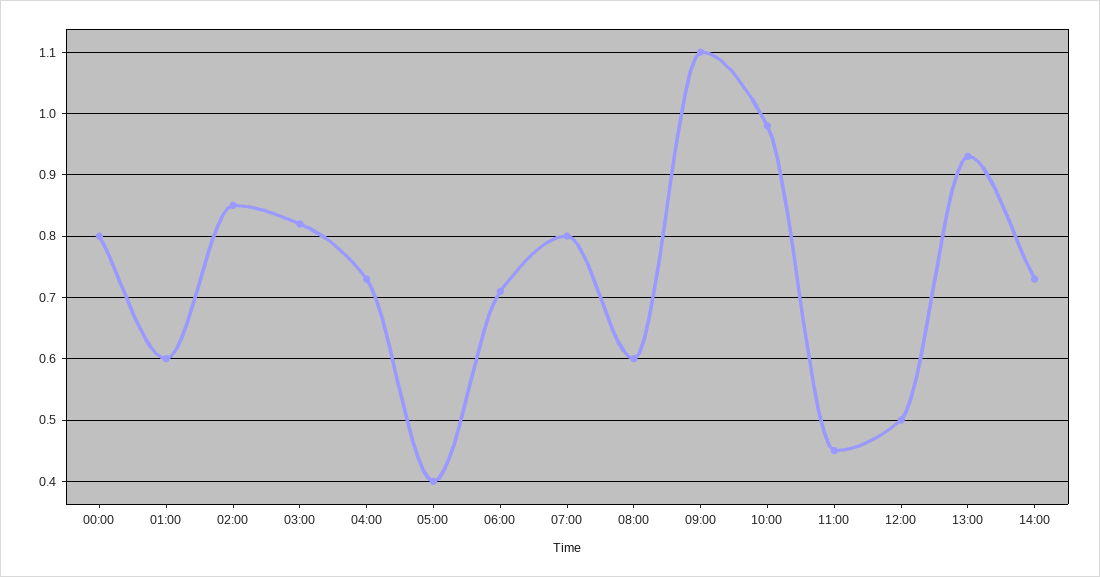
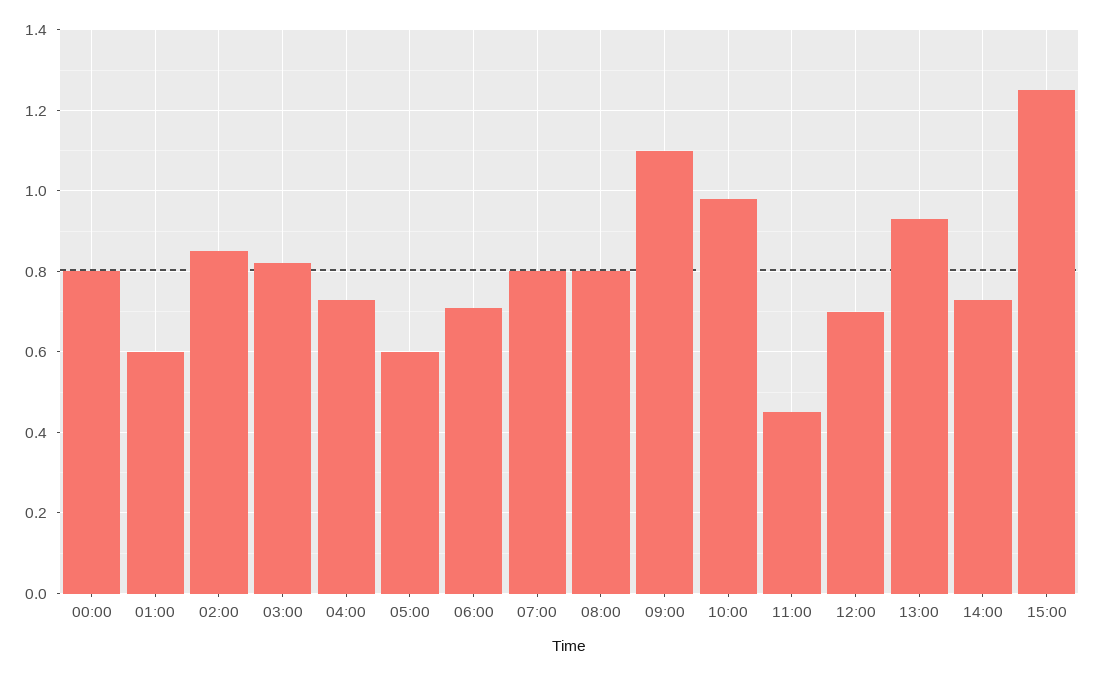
05:00: 0.4 -> 0.6
08:00: 0.6 -> 0.8
12:00: 0.5 -> 0.7
15:00: none -> 1.25

